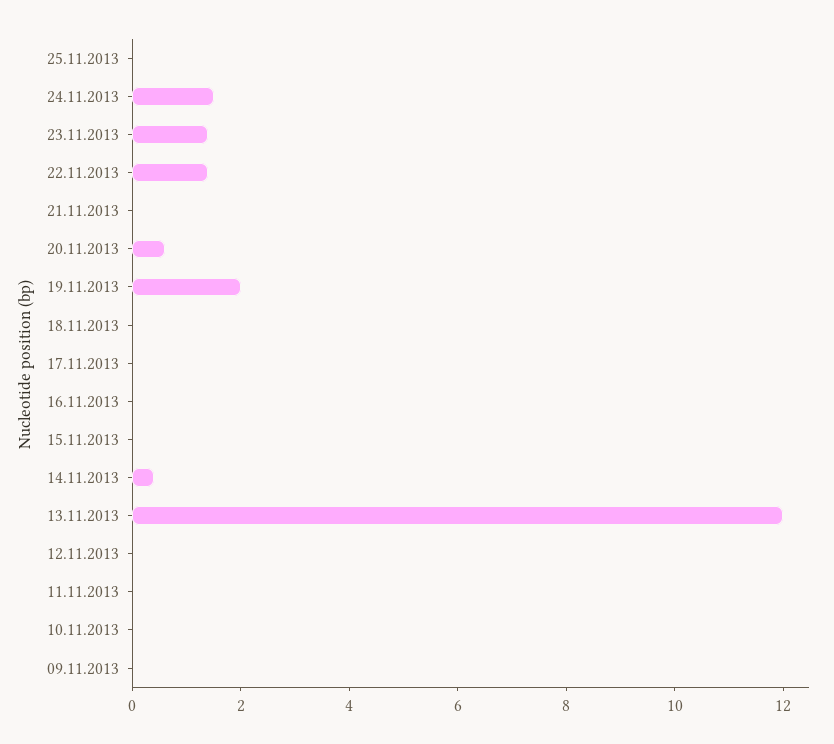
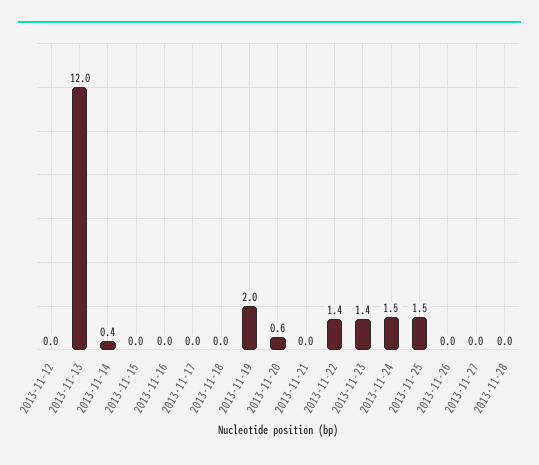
25.11.2013: 0 -> 1.5
11.11.2013: 0 -> none
10.11.2013: 0 -> none
09.11.2013: 0 -> none
2013-11-26: none -> 0
2013-11-27: none -> 0
2013-11-28: none -> 0

